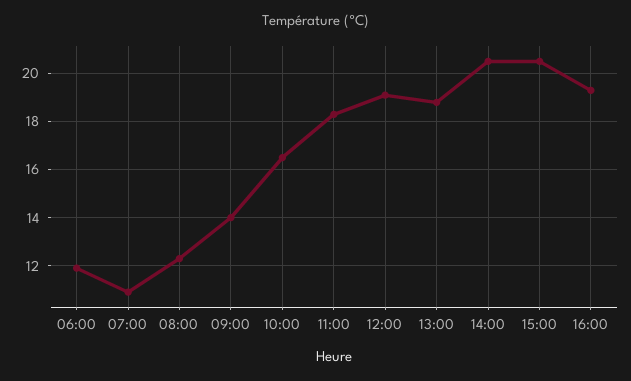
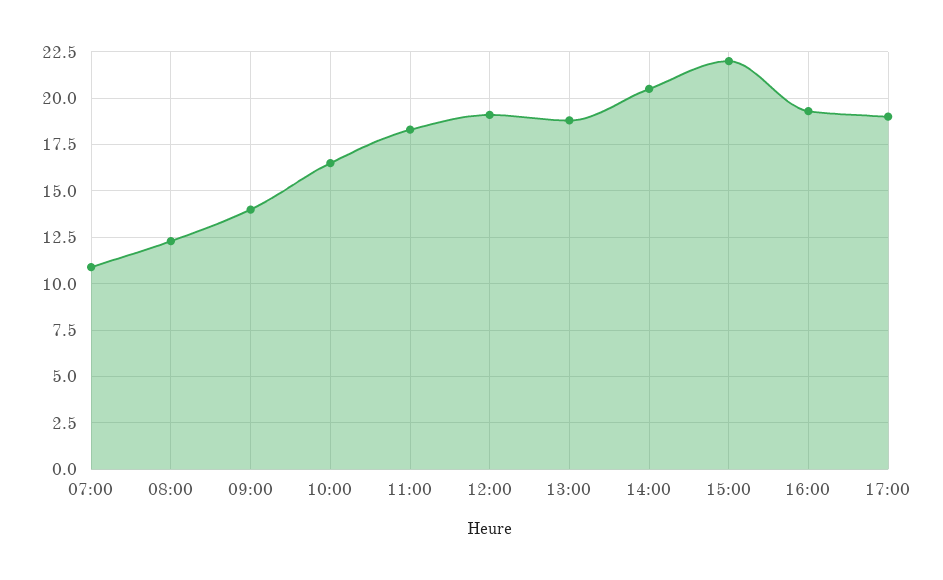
06:00: 12 -> none
15:00: 20.5 -> 22
17:00: none -> 19

